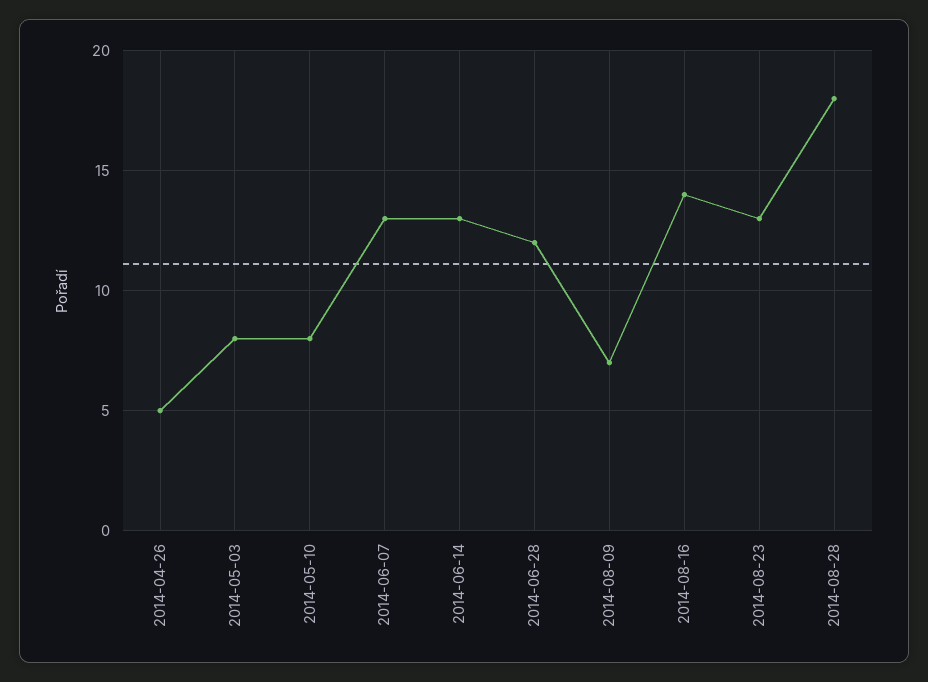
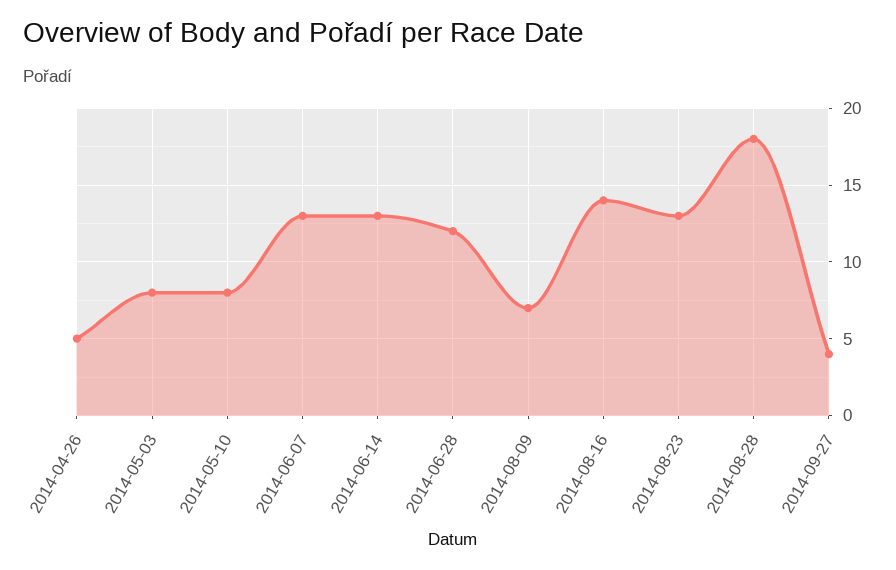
2014-09-27: none -> 4

